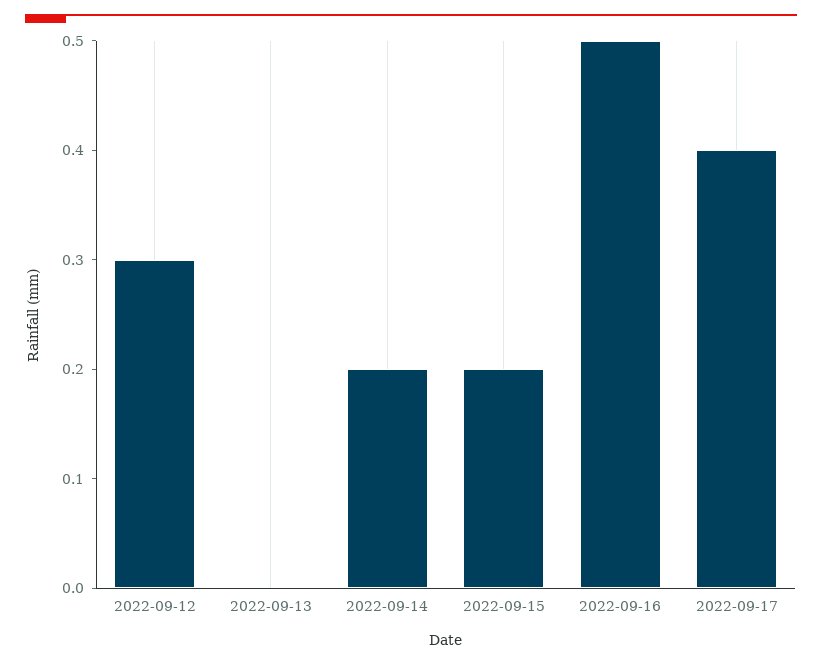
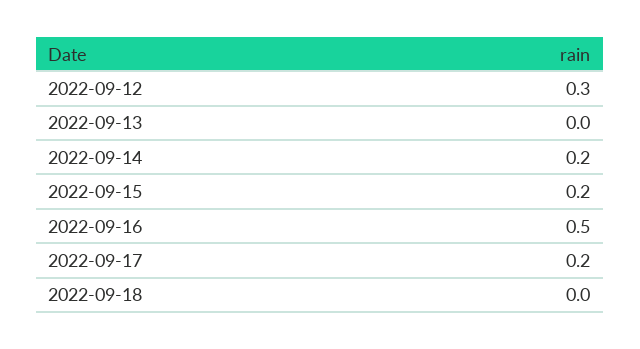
2022-09-17: 0.4 -> 0.2
2022-09-18: none -> 0

